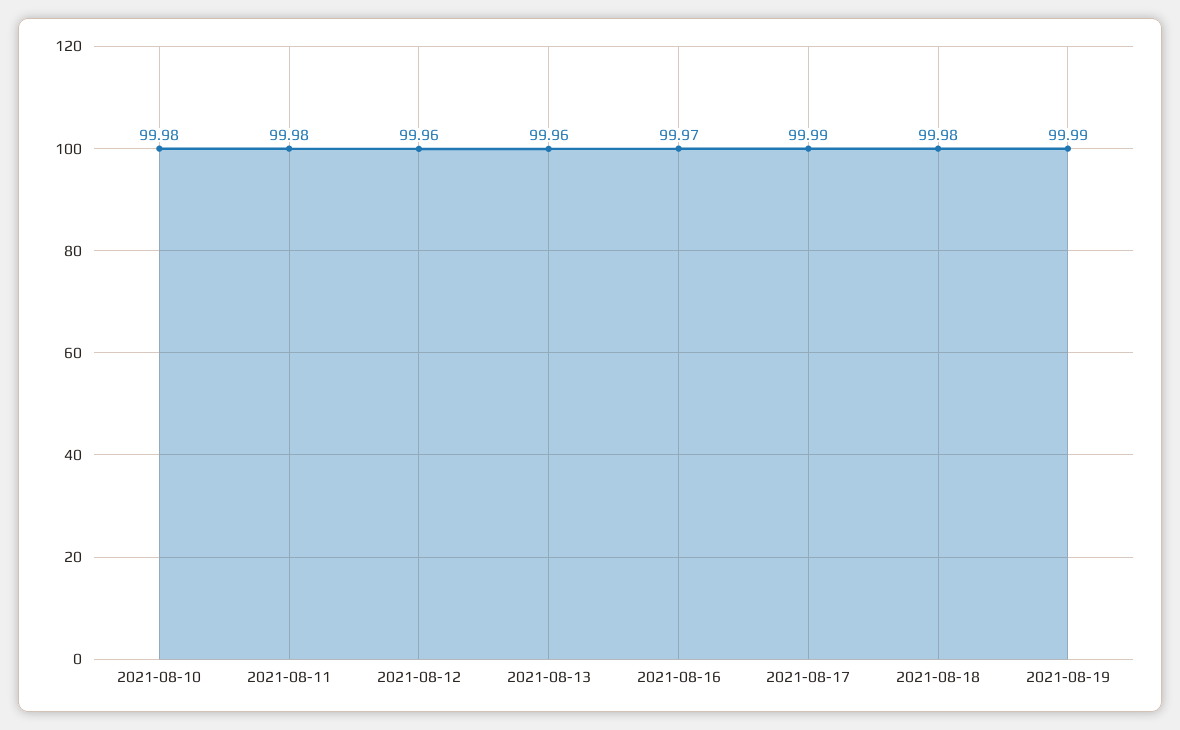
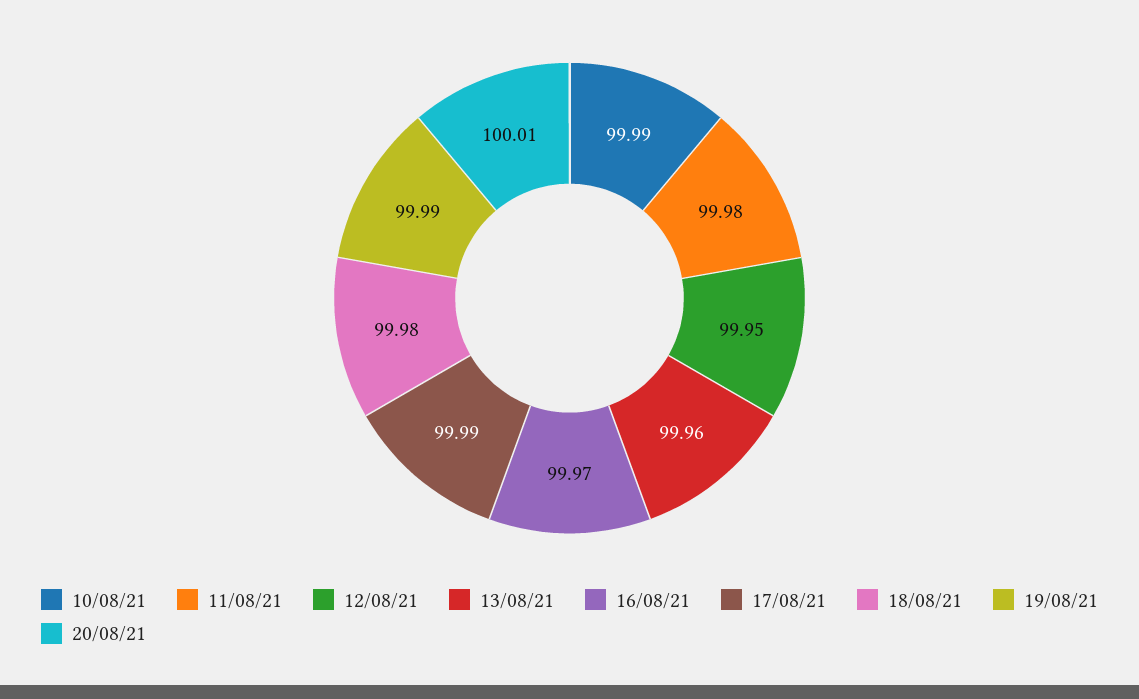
2021-08-10: 99.98 -> 99.99
2021-08-12: 99.96 -> 99.95
20/08/21: none -> 100.01

